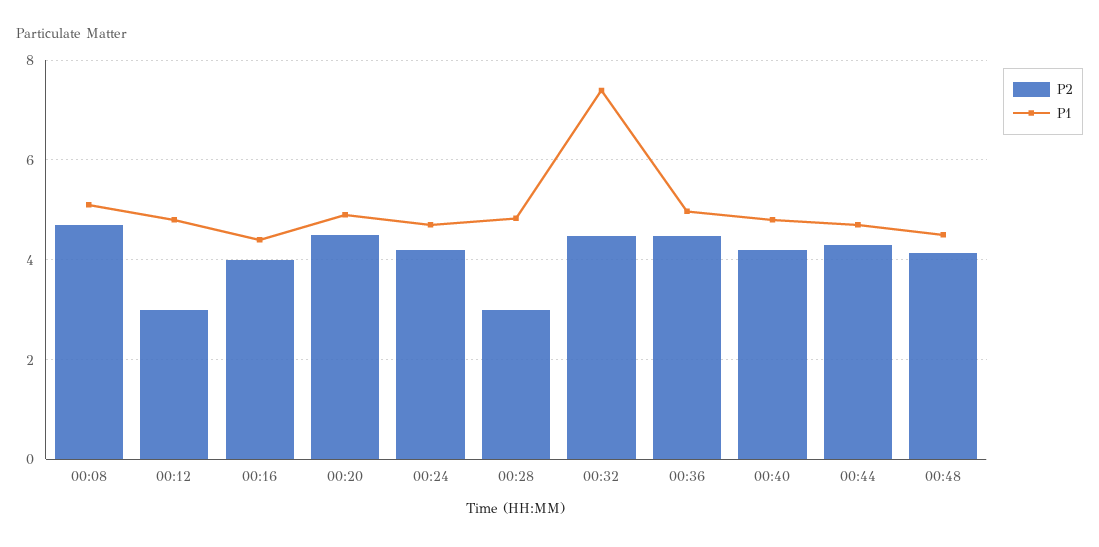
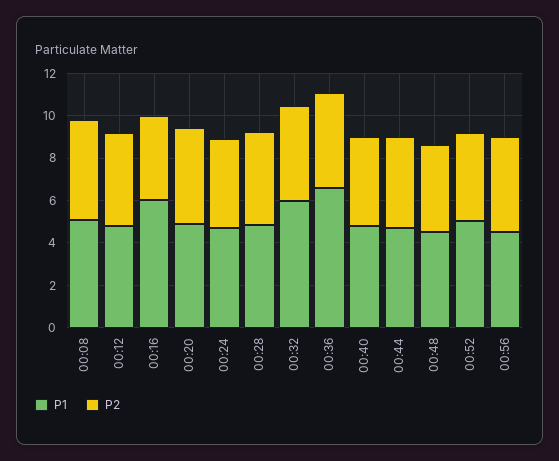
P2, 00:12: 3 -> 4.5
P1, 00:16: 4.4 -> 6
P2, 00:28: 3 -> 4.5
P1, 00:32: 7.4 -> 6
P1, 00:36: 5 -> 6.5
P1, 00:52: none -> 5
P2, 00:52: none -> 4
P1, 00:56: none -> 4.5
P2, 00:56: none -> 4.5

